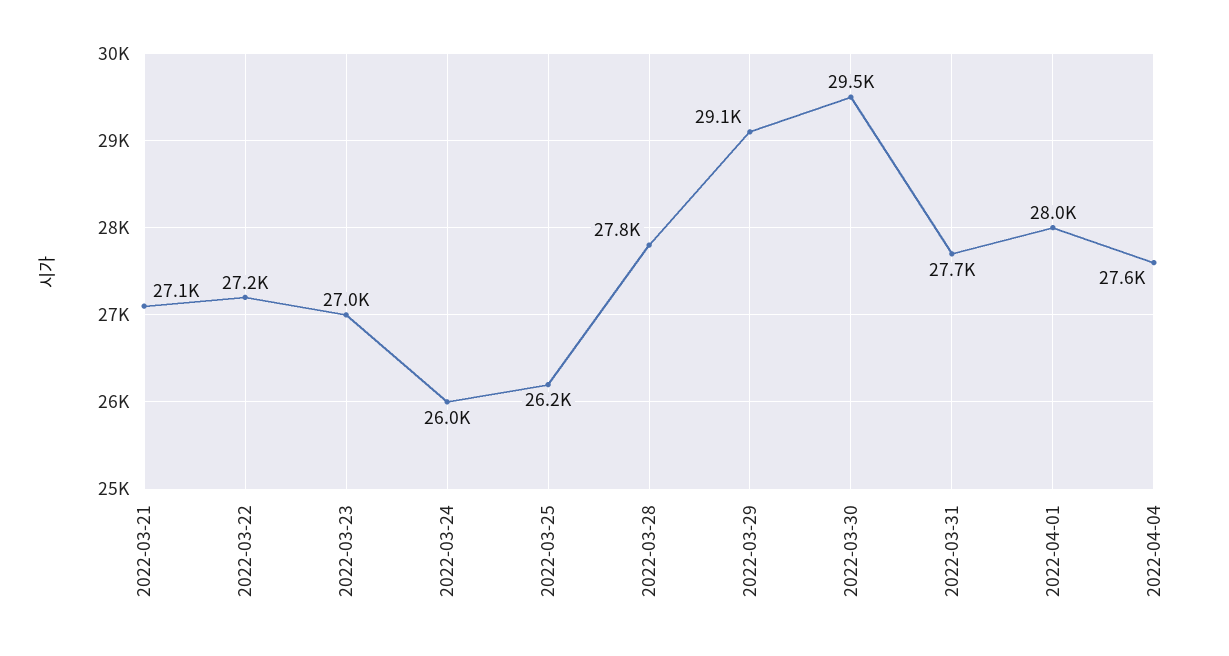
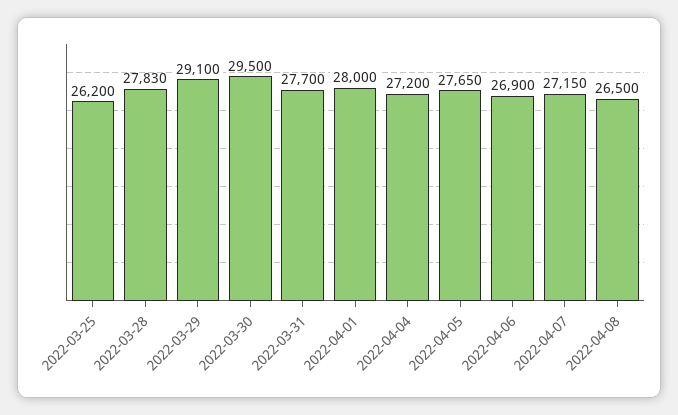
2022-03-21: 27100 -> none
2022-03-22: 27200 -> none
2022-03-23: 27000 -> none
2022-03-24: 26000 -> none
2022-04-04: 27600 -> 27200
2022-04-05: none -> 27650
2022-04-06: none -> 26900
2022-04-07: none -> 27150
2022-04-08: none -> 26500

